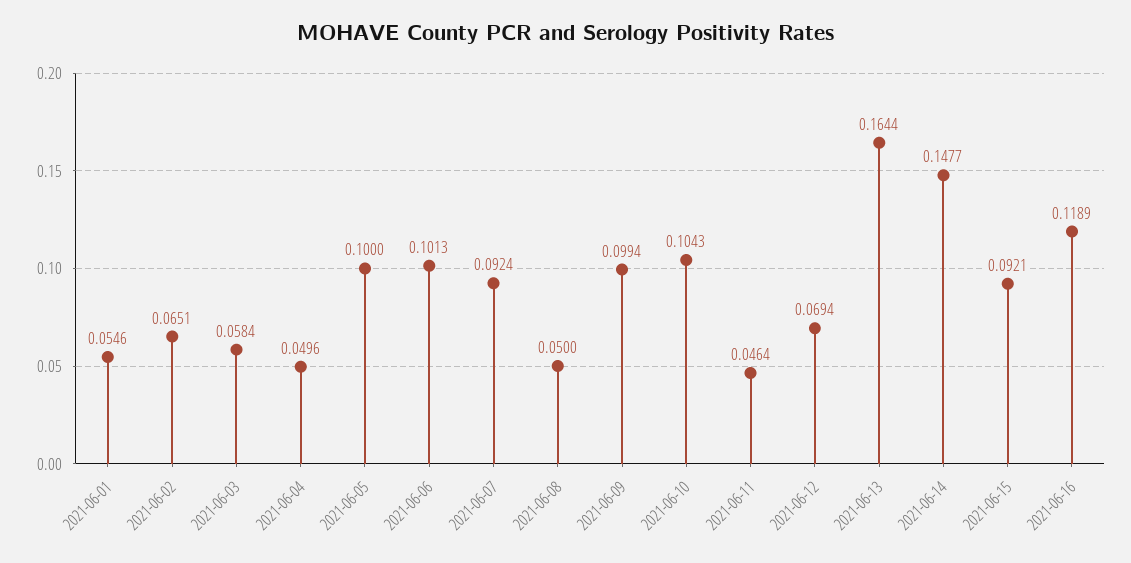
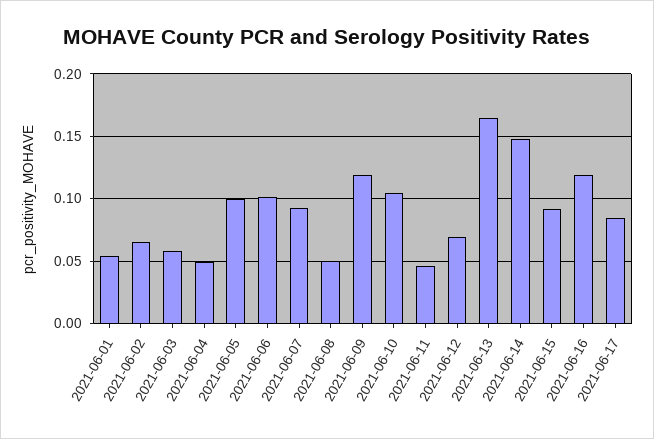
2021-06-09: 0.0994 -> 0.12
2021-06-17: none -> 0.085

